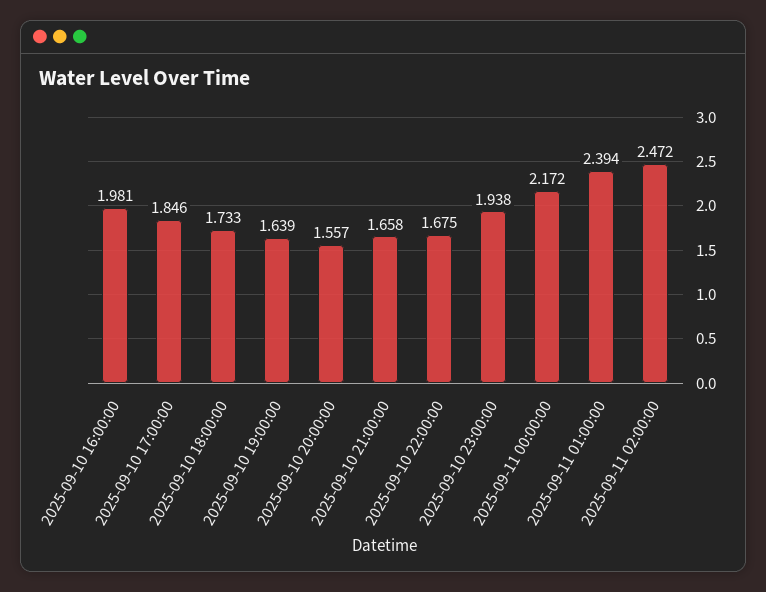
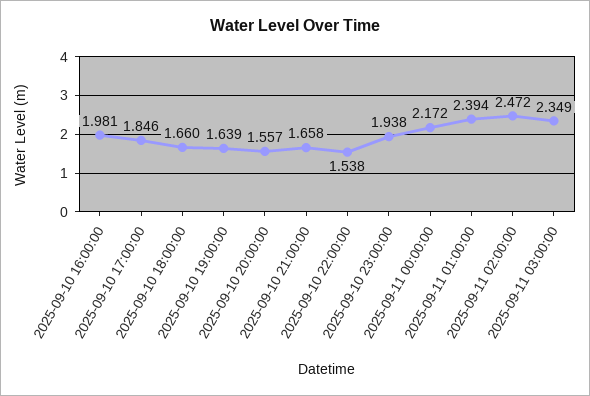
2025-09-10 18:00:00: 1.733 -> 1.66
2025-09-10 22:00:00: 1.675 -> 1.538
2025-09-11 03:00:00: none -> 2.349

